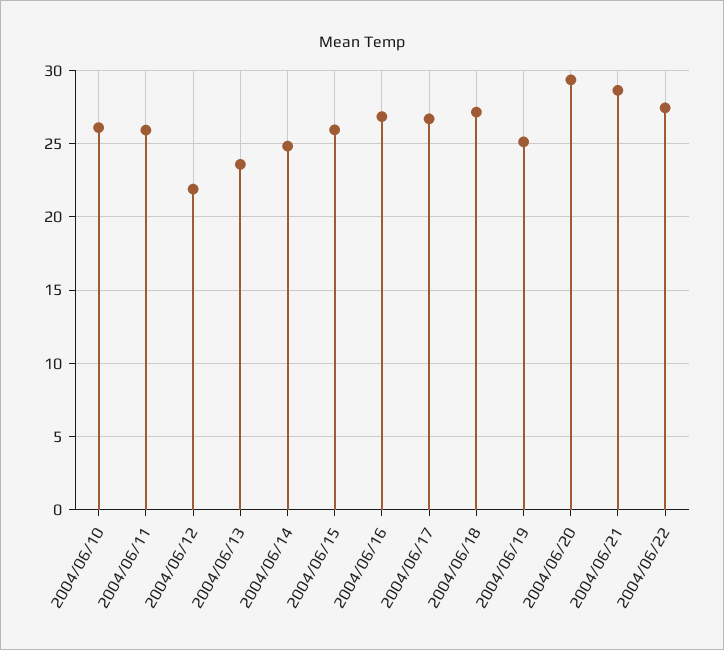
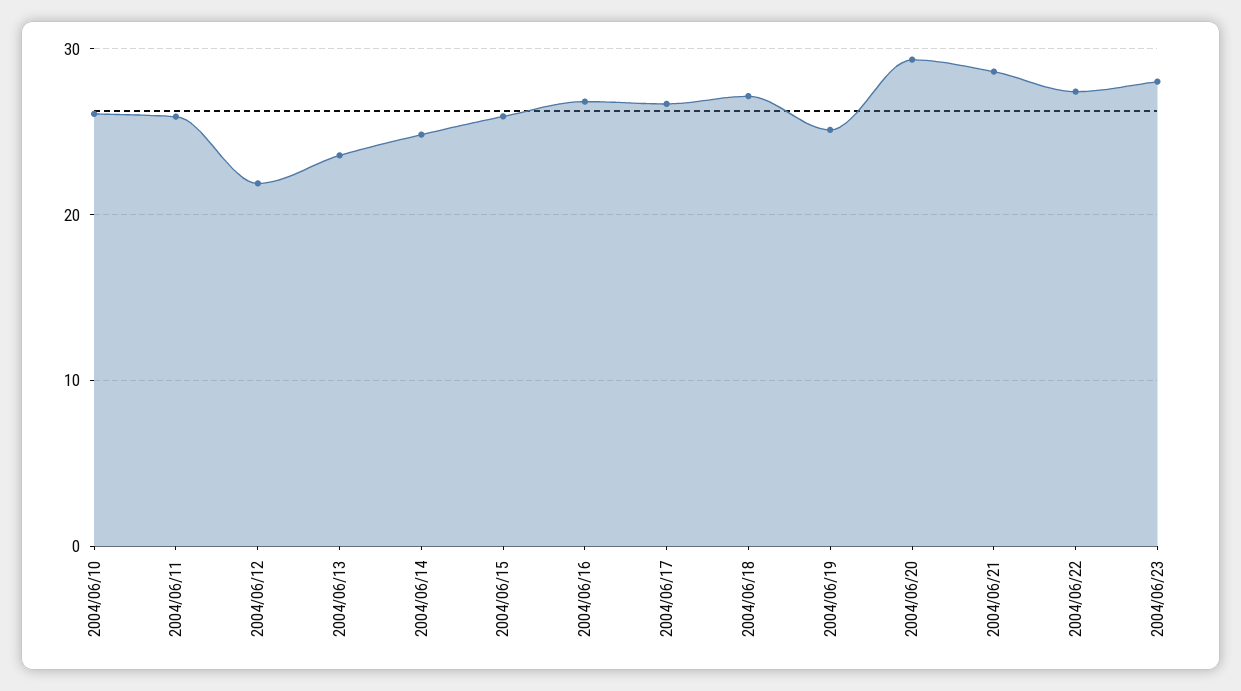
2004/06/23: none -> 28

